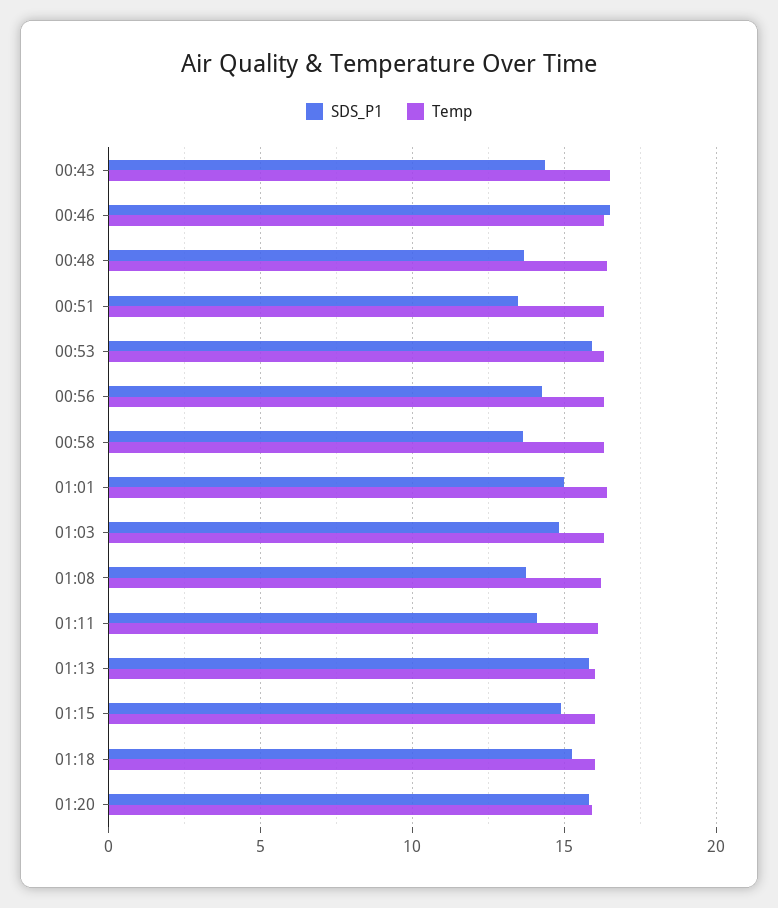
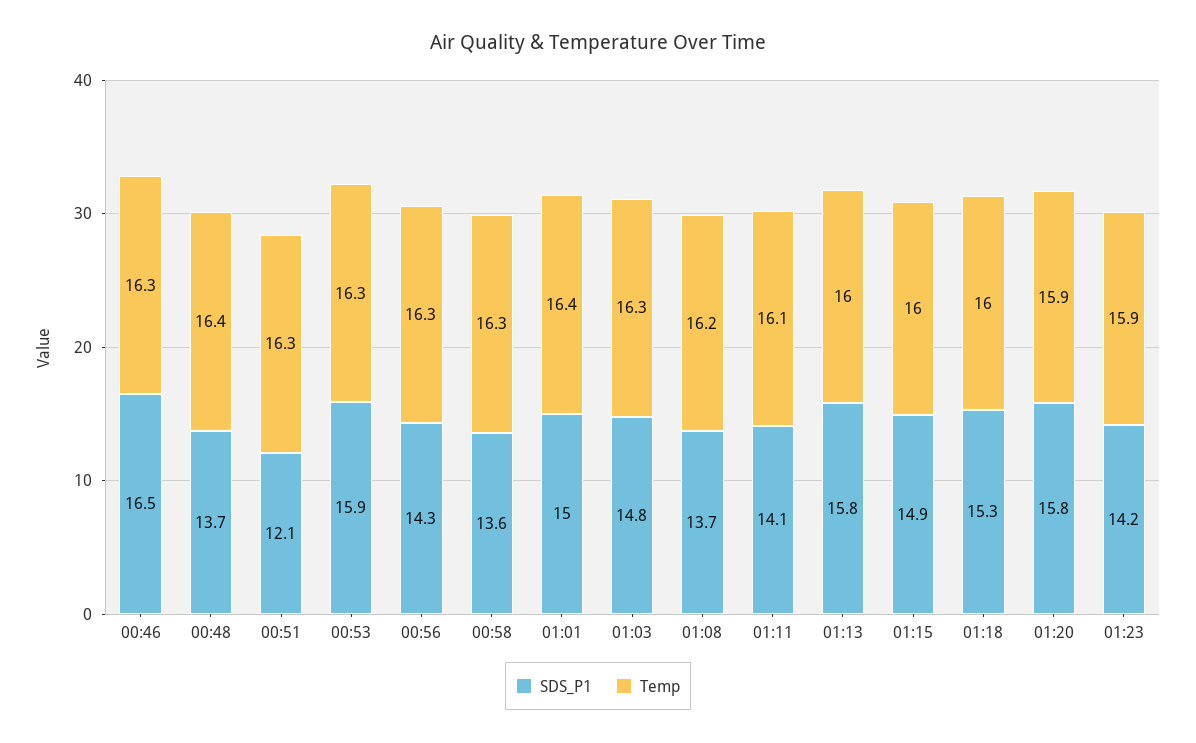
SDS_P1, 00:43: 14.5 -> none
Temp, 00:43: 16.5 -> none
SDS_P1, 00:51: 13.5 -> 12.1
SDS_P1, 01:23: none -> 14.2
Temp, 01:23: none -> 15.9

